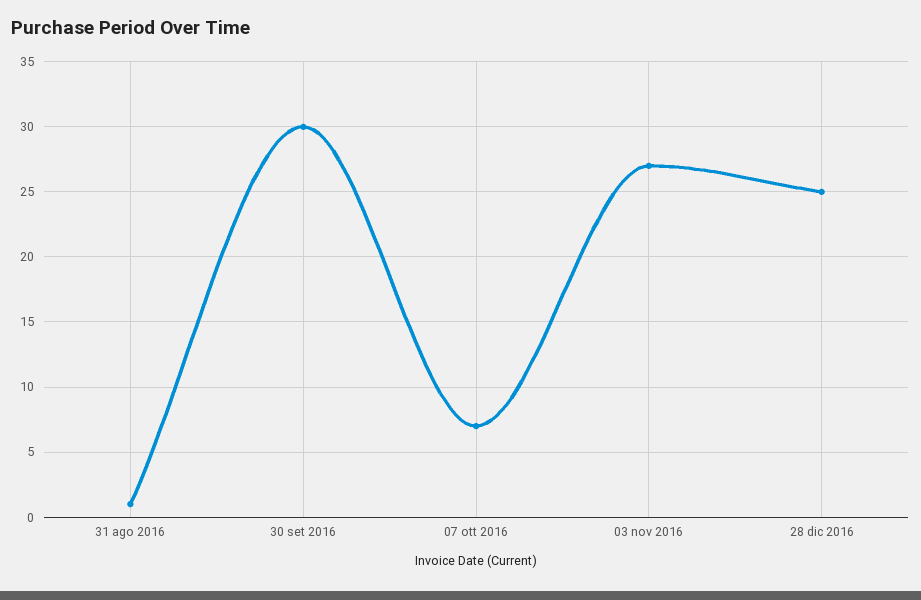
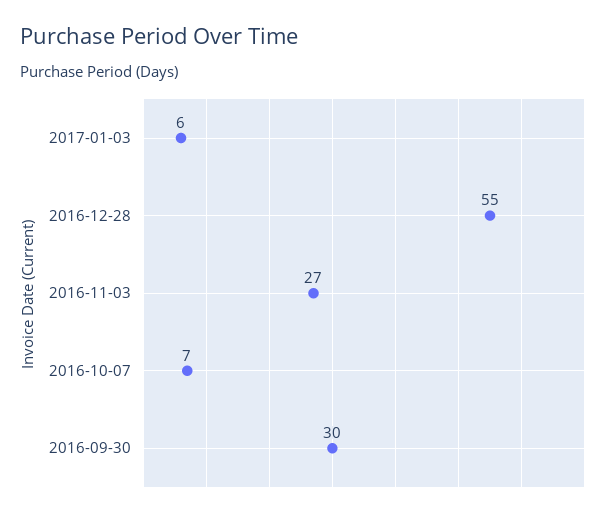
31 ago 2016: 1 -> none
28 dic 2016: 25 -> 55
2017-01-03: none -> 6

